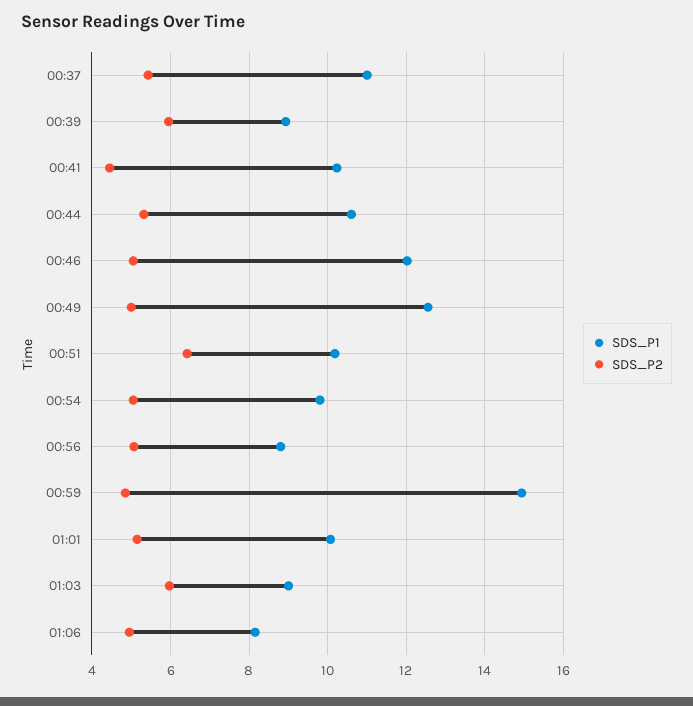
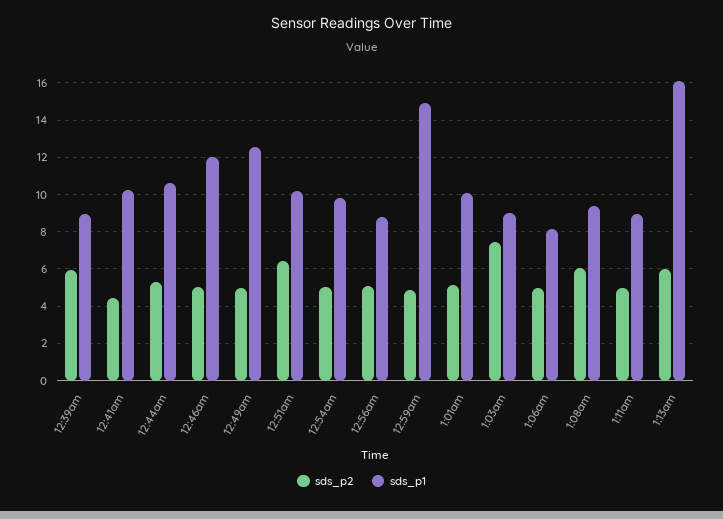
SDS_P1, 00:37: 11 -> none
SDS_P2, 00:37: 5.4 -> none
SDS_P2, 01:03: 6 -> 7.5
SDS_P2, 1:08am: none -> 6
SDS_P1, 1:08am: none -> 9.5
SDS_P2, 1:11am: none -> 5
SDS_P1, 1:11am: none -> 9
SDS_P2, 1:13am: none -> 6
SDS_P1, 1:13am: none -> 16

